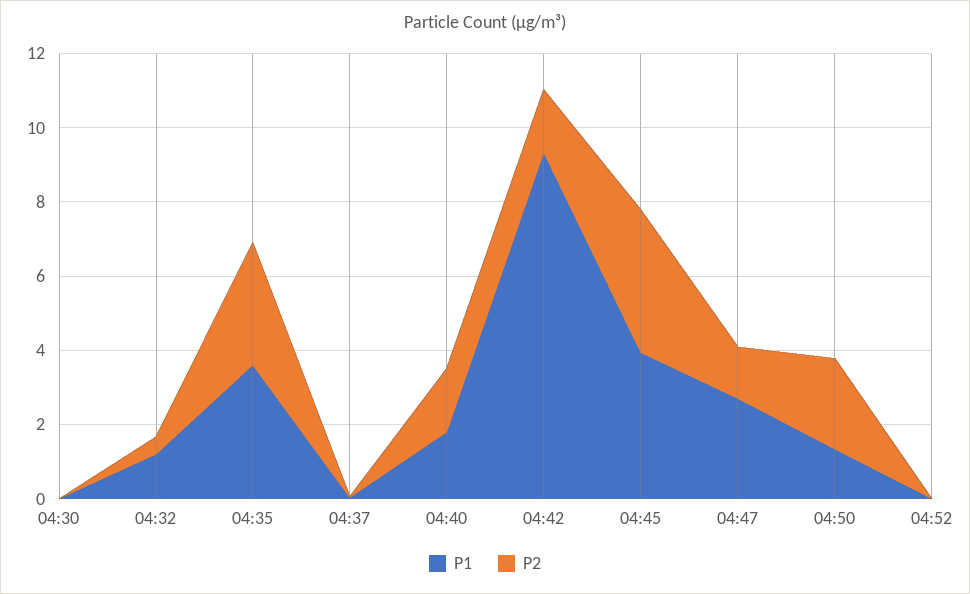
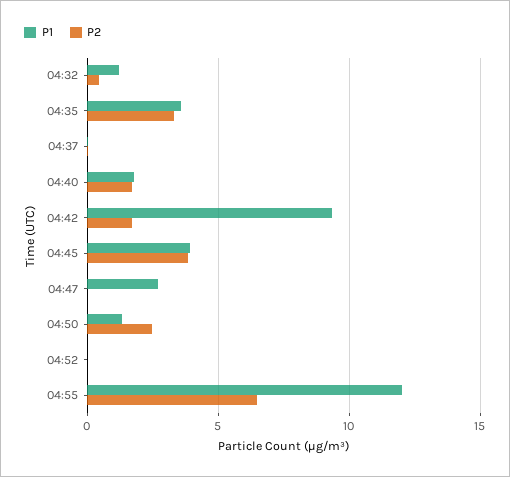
P1, 04:30: 0 -> none
P2, 04:30: 0 -> none
P2, 04:47: 1.5 -> 0
P1, 04:55: none -> 12
P2, 04:55: none -> 6.5

